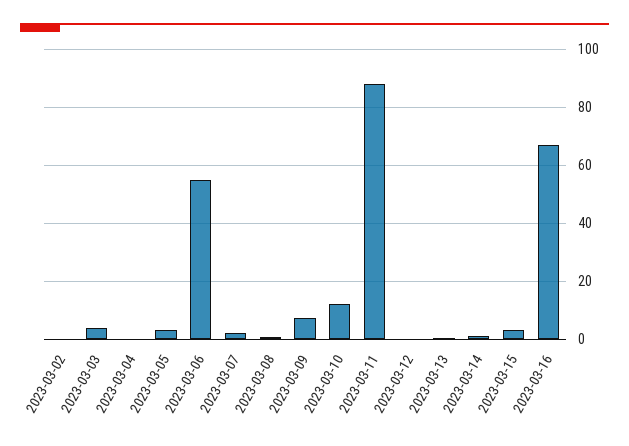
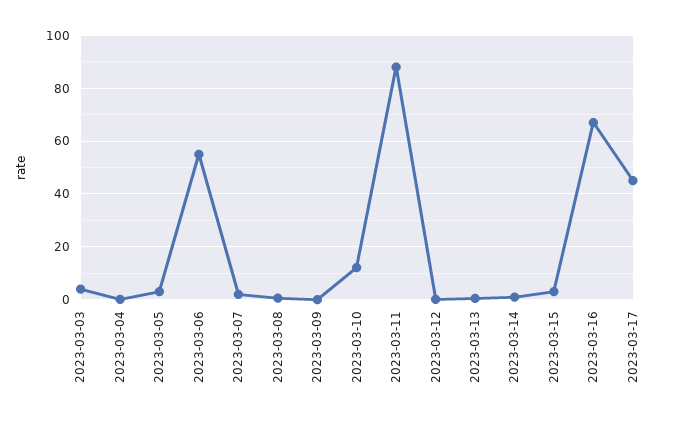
2023-03-02: 0 -> none
2023-03-09: 7.5 -> 0
2023-03-17: none -> 45

